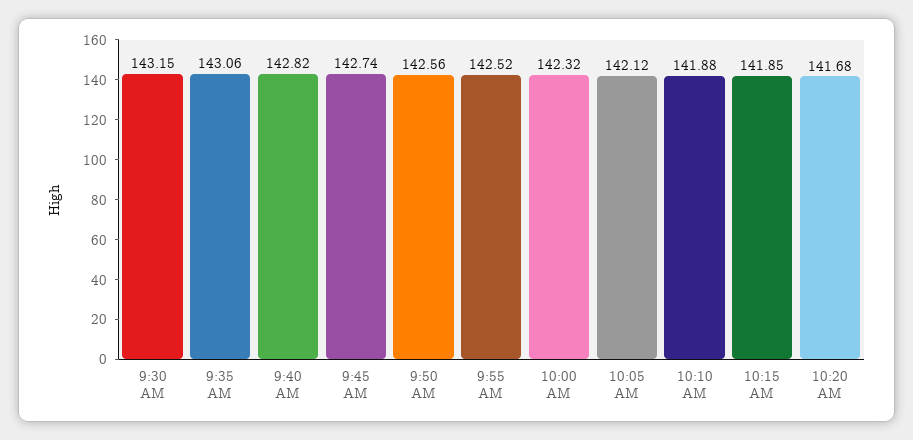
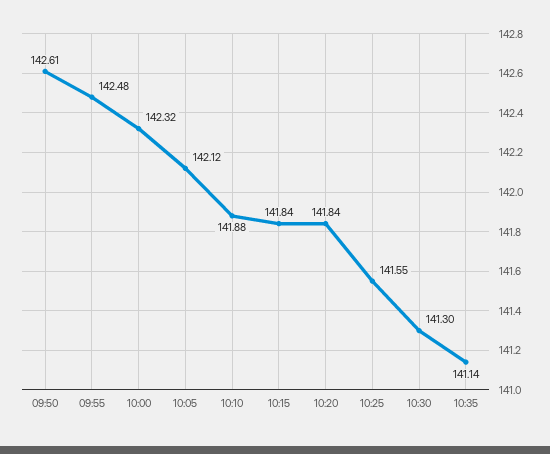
9:30 AM: 143.15 -> none
9:35 AM: 143.06 -> none
9:40 AM: 142.82 -> none
9:45 AM: 142.74 -> none
9:50 AM: 142.56 -> 142.61
9:55 AM: 142.52 -> 142.48
10:15 AM: 141.85 -> 141.84
10:20 AM: 141.68 -> 141.84
10:25: none -> 141.55
10:30: none -> 141.3
10:35: none -> 141.14

